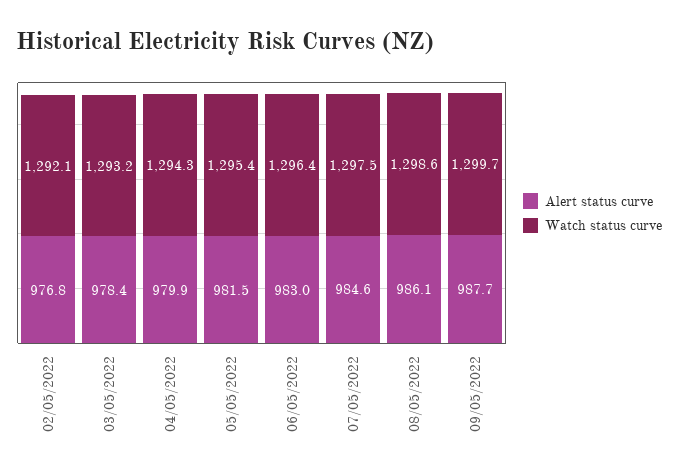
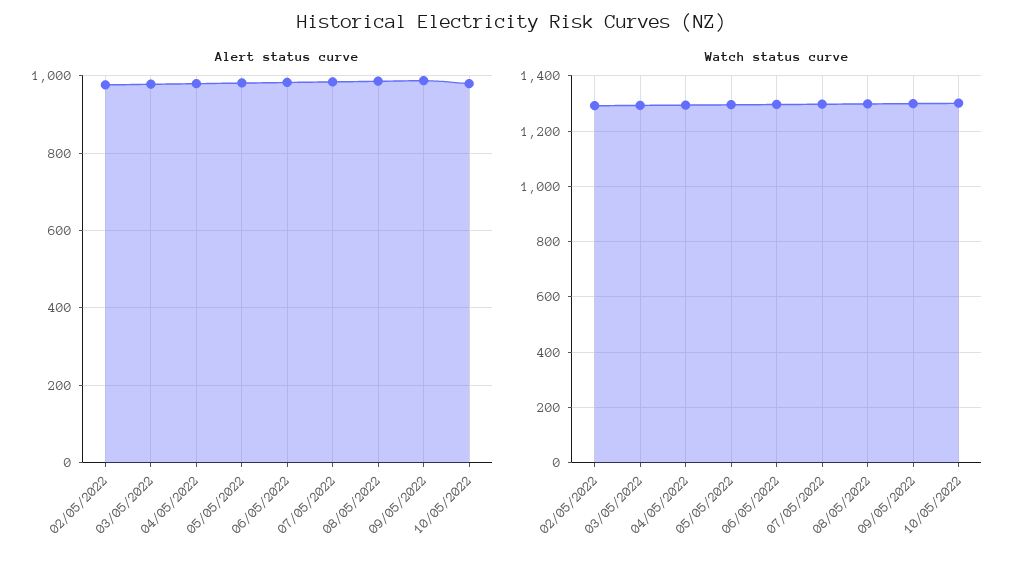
Alert status curve, 10/05/2022: none -> 980
Watch status curve, 10/05/2022: none -> 1300

